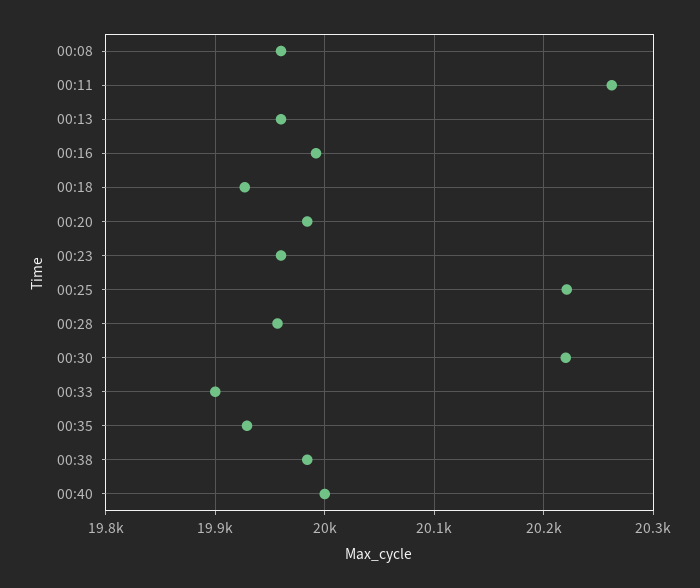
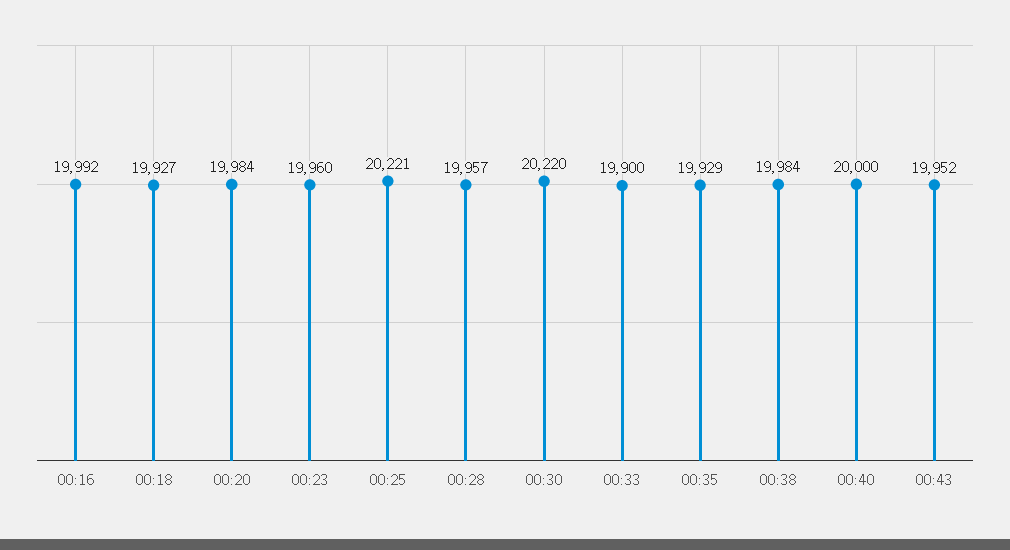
00:08: 19960 -> none
00:11: 20260 -> none
00:13: 19960 -> none
00:43: none -> 19952

